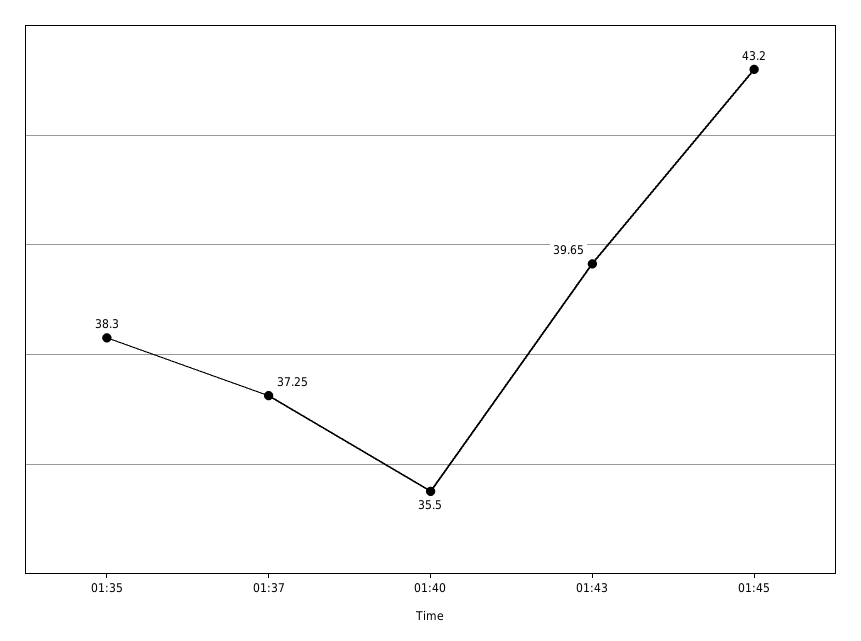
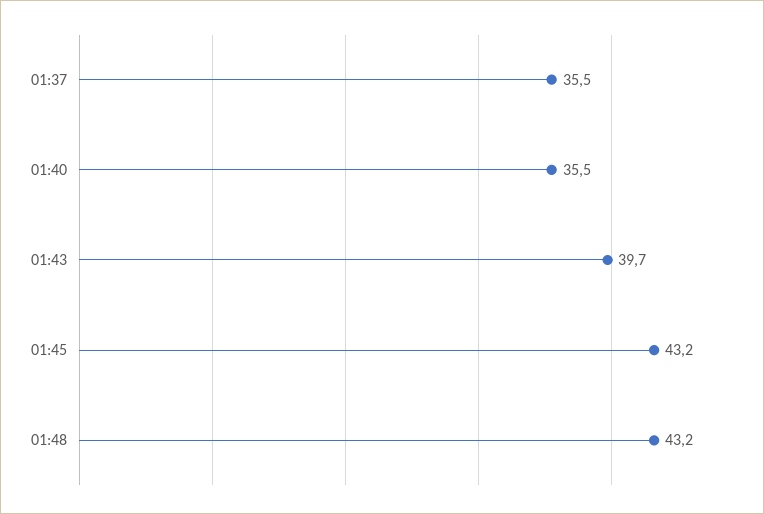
01:35: 38.3 -> none
01:37: 37.25 -> 35.5
01:48: none -> 43.2

